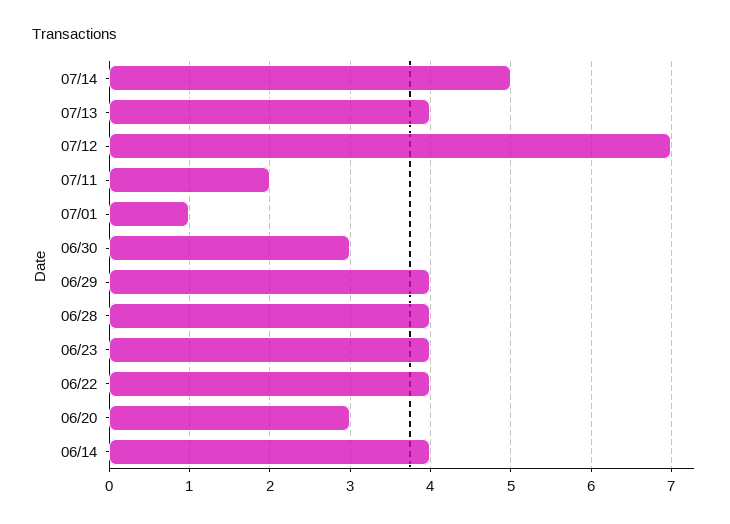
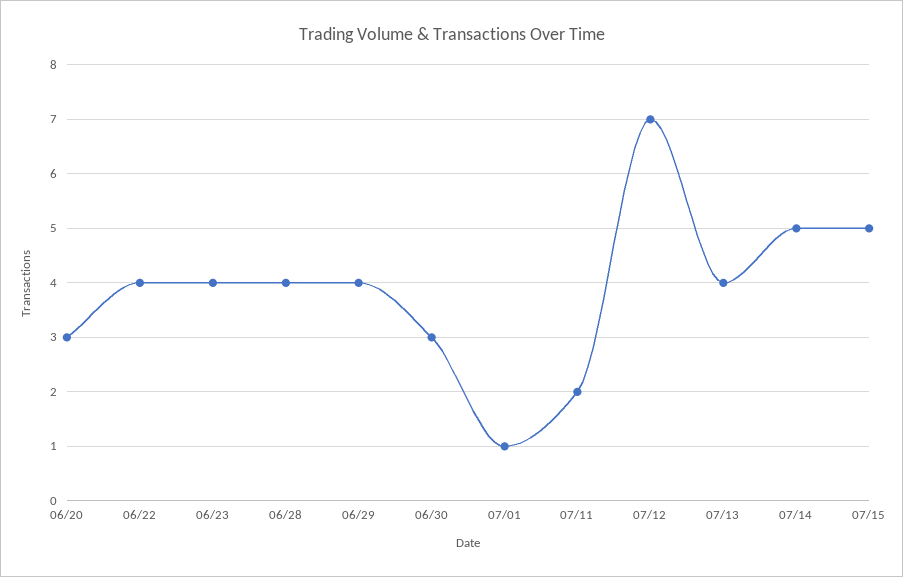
06/14: 4 -> none
07/15: none -> 5

